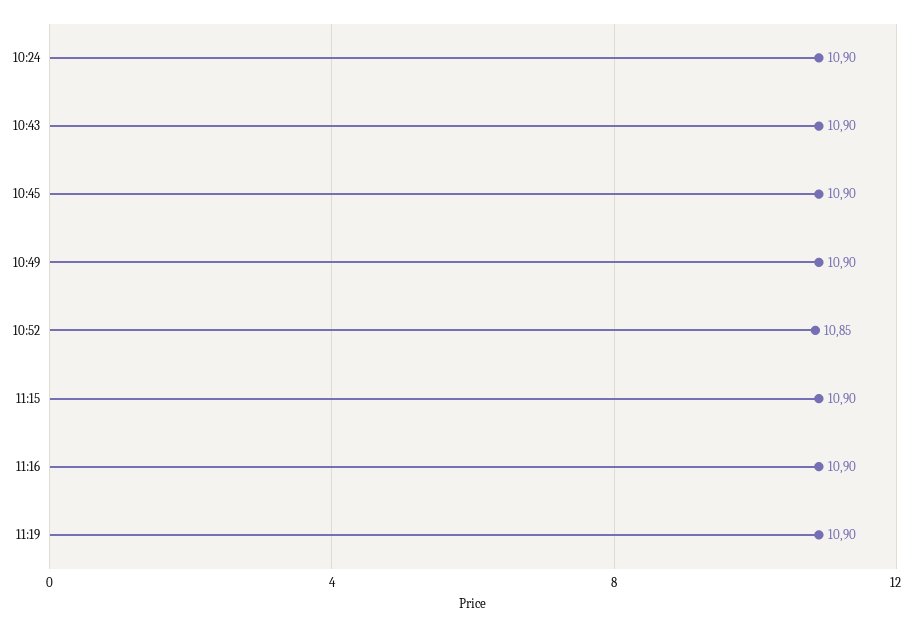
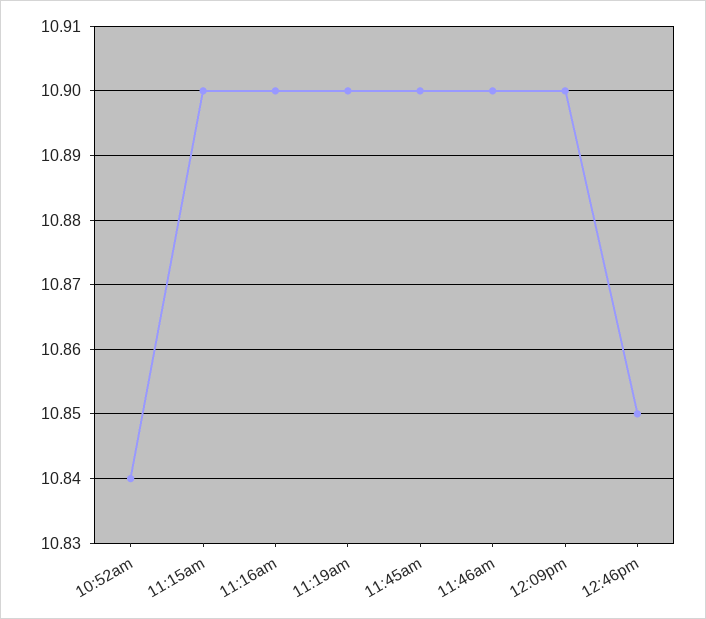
10:24: 10.9 -> none
10:43: 10.9 -> none
10:45: 10.9 -> none
10:49: 10.9 -> none
10:52: 10.85 -> 10.84
11:45am: none -> 10.9
11:46am: none -> 10.9
12:09pm: none -> 10.9
12:46pm: none -> 10.85

